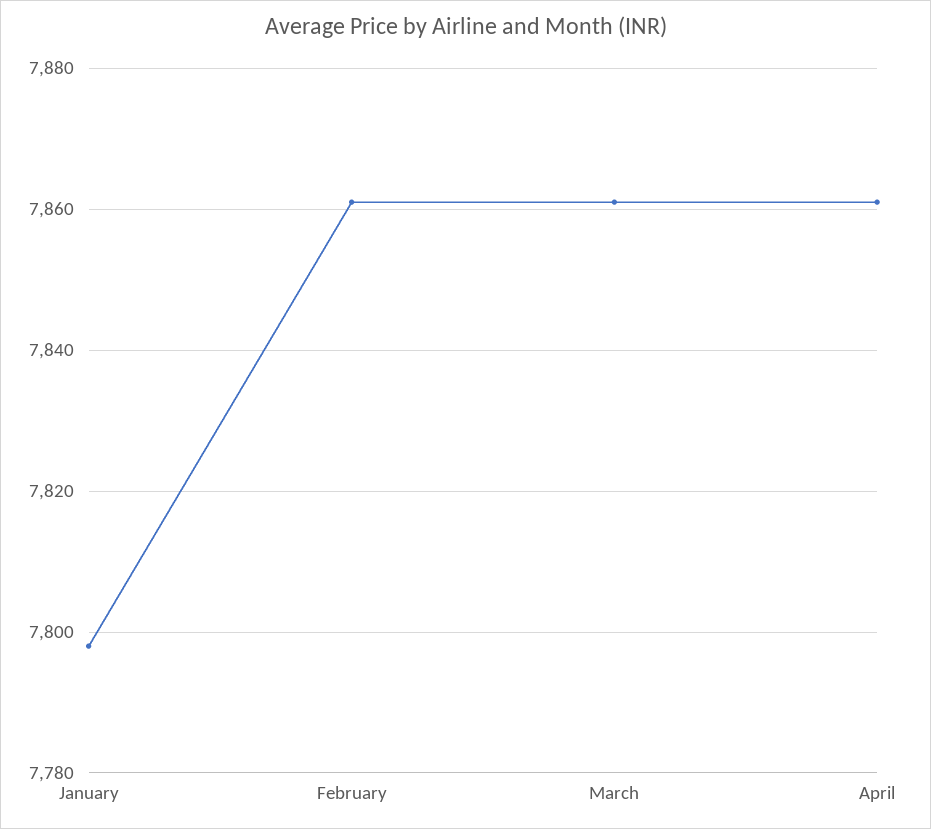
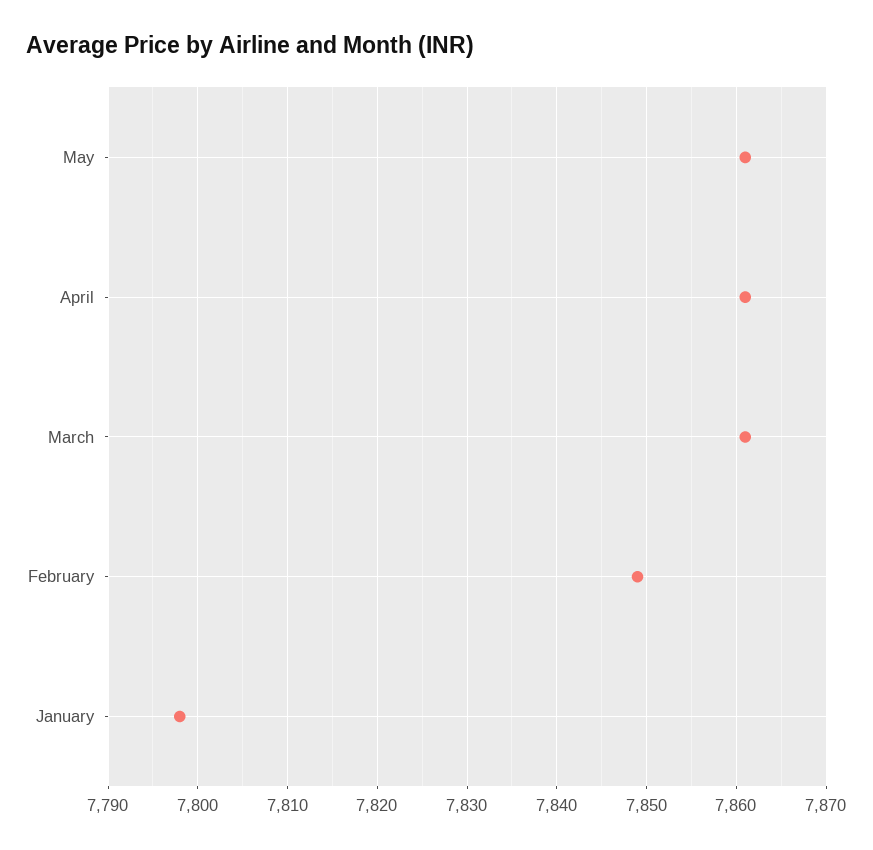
February: 7860 -> 7849
May: none -> 7861

